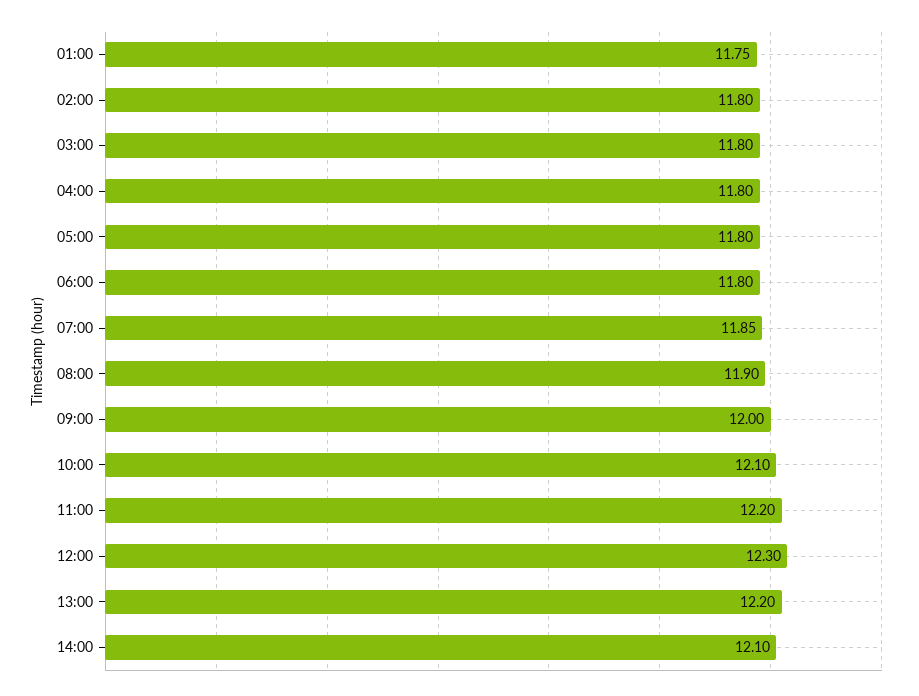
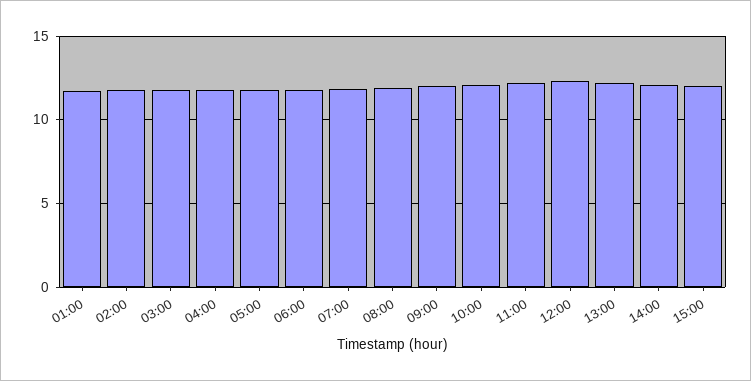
15:00: none -> 12

